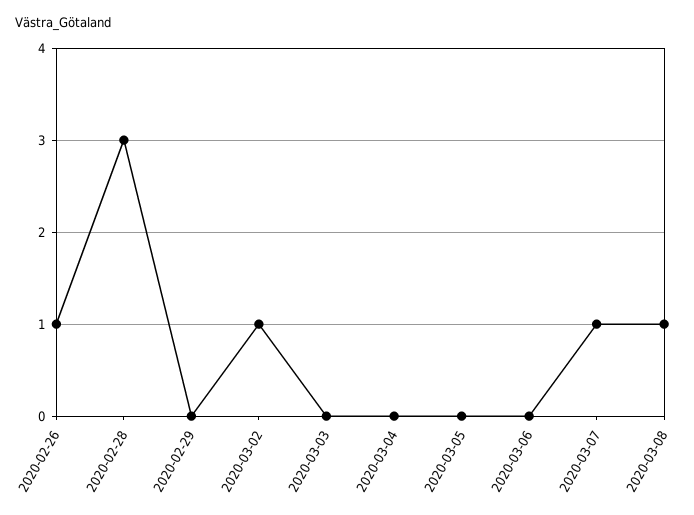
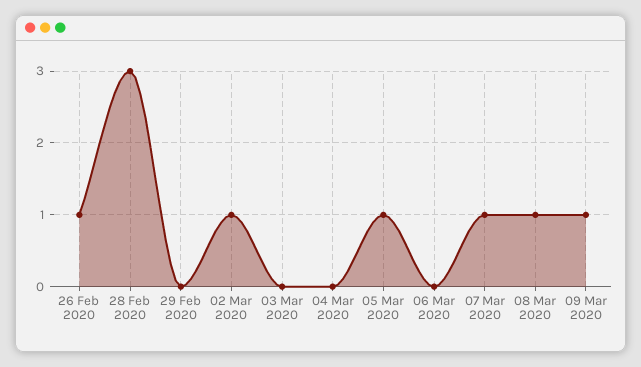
2020-03-05: 0 -> 1
09 Mar 2020: none -> 1

